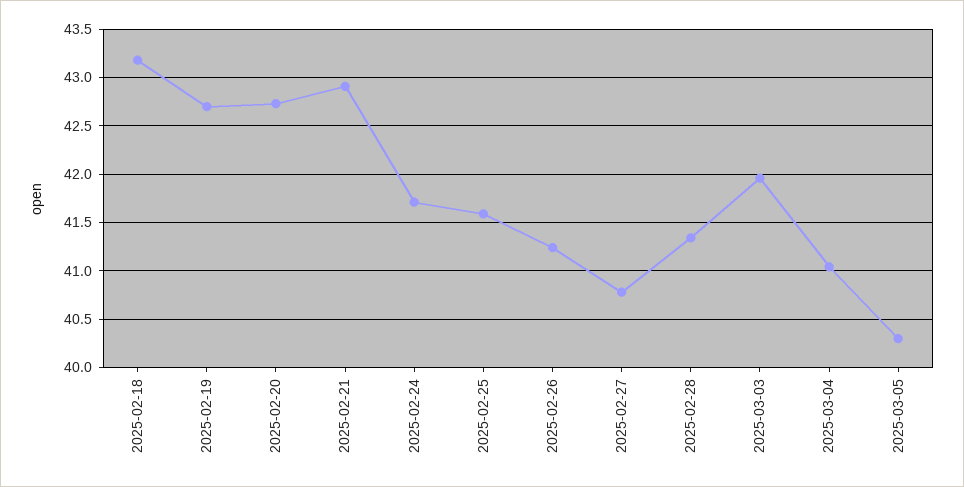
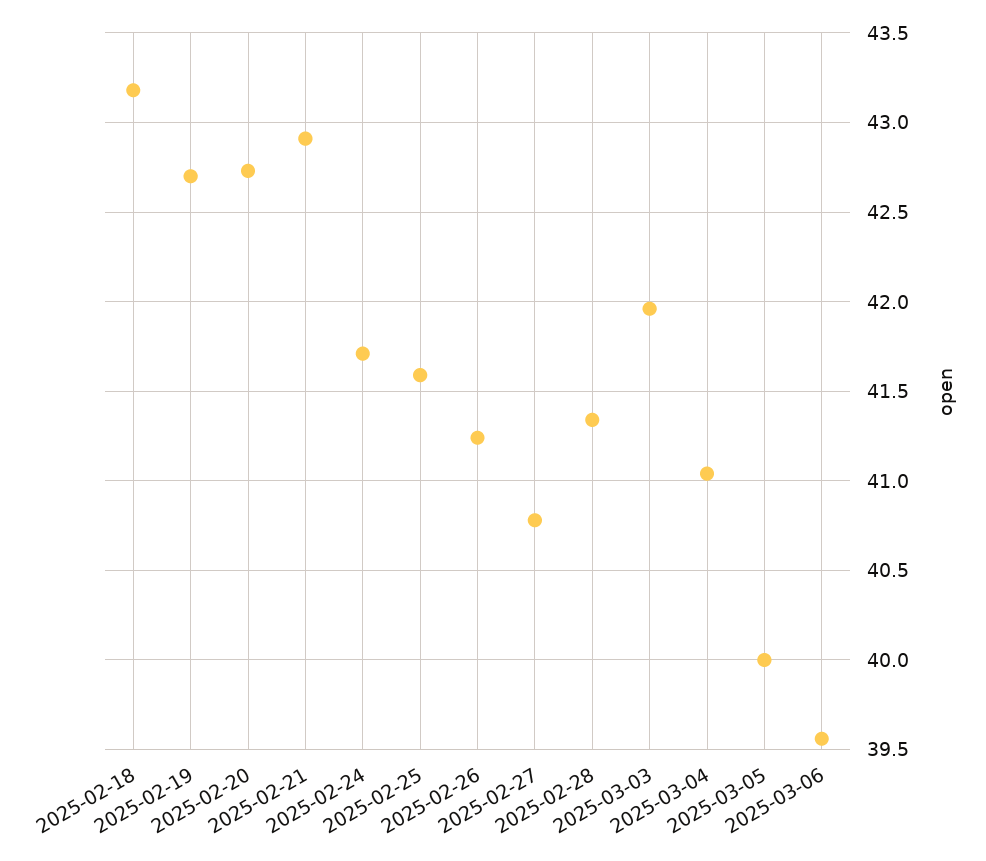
2025-03-05: 40.3 -> 40
2025-03-06: none -> 39.55

